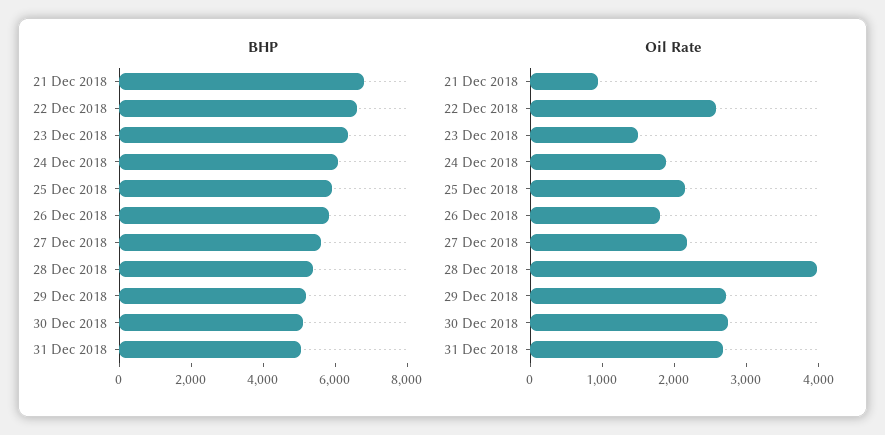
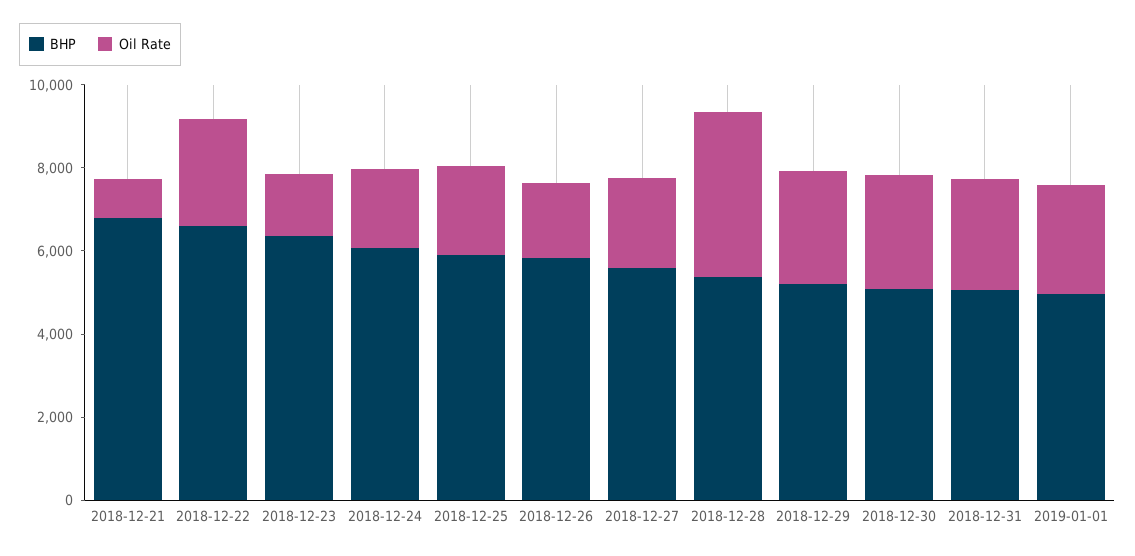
BHP, 2019-01-01: none -> 5000
Oil Rate, 2019-01-01: none -> 2500

